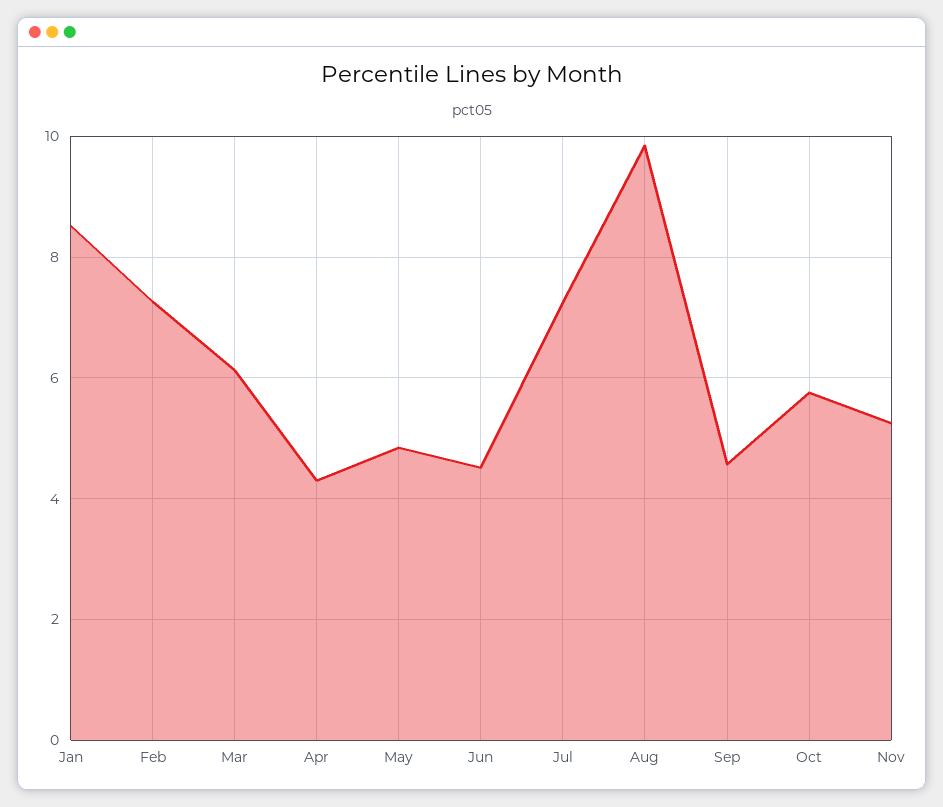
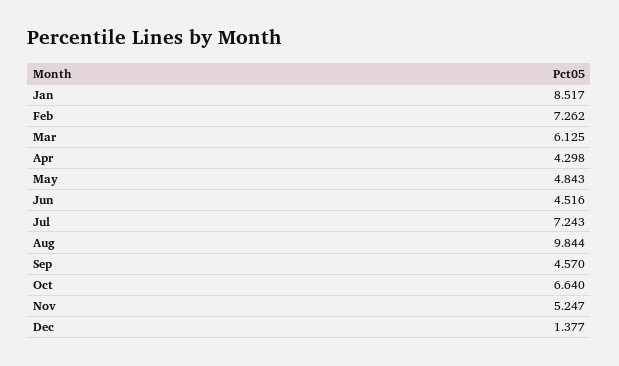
Oct: 5.8 -> 6.64
Dec: none -> 1.377

